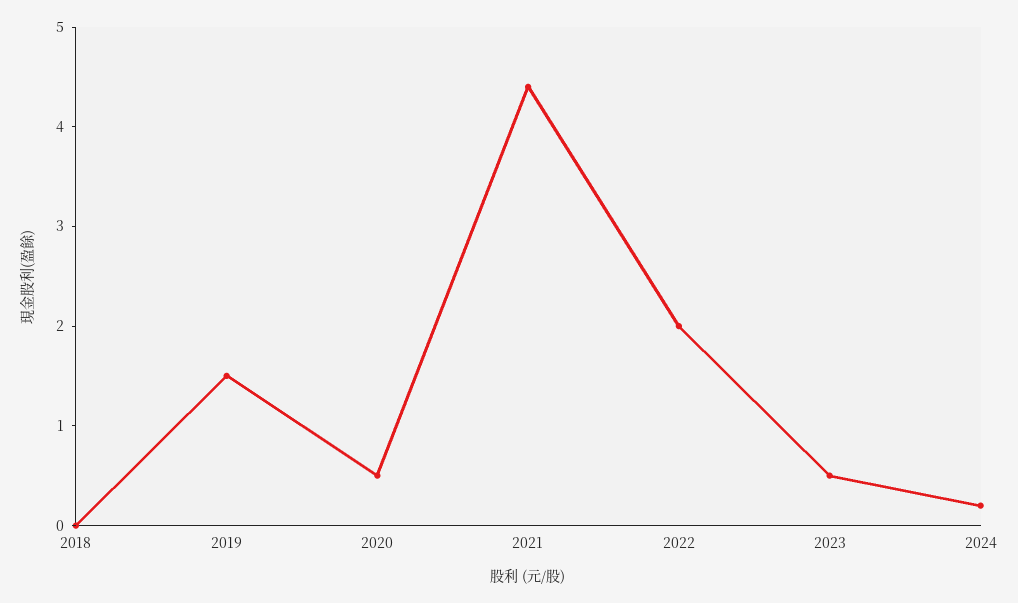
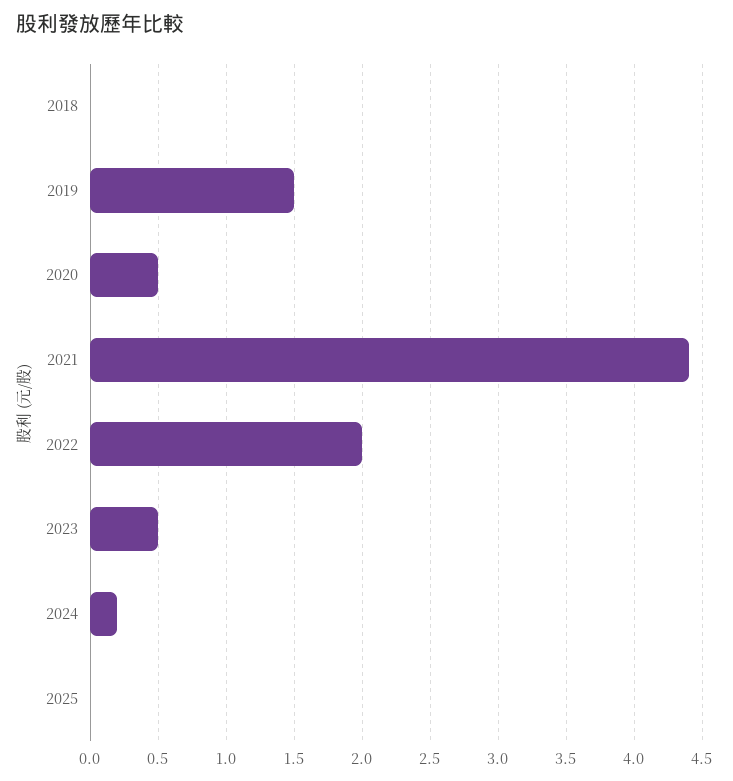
2025: none -> 0

